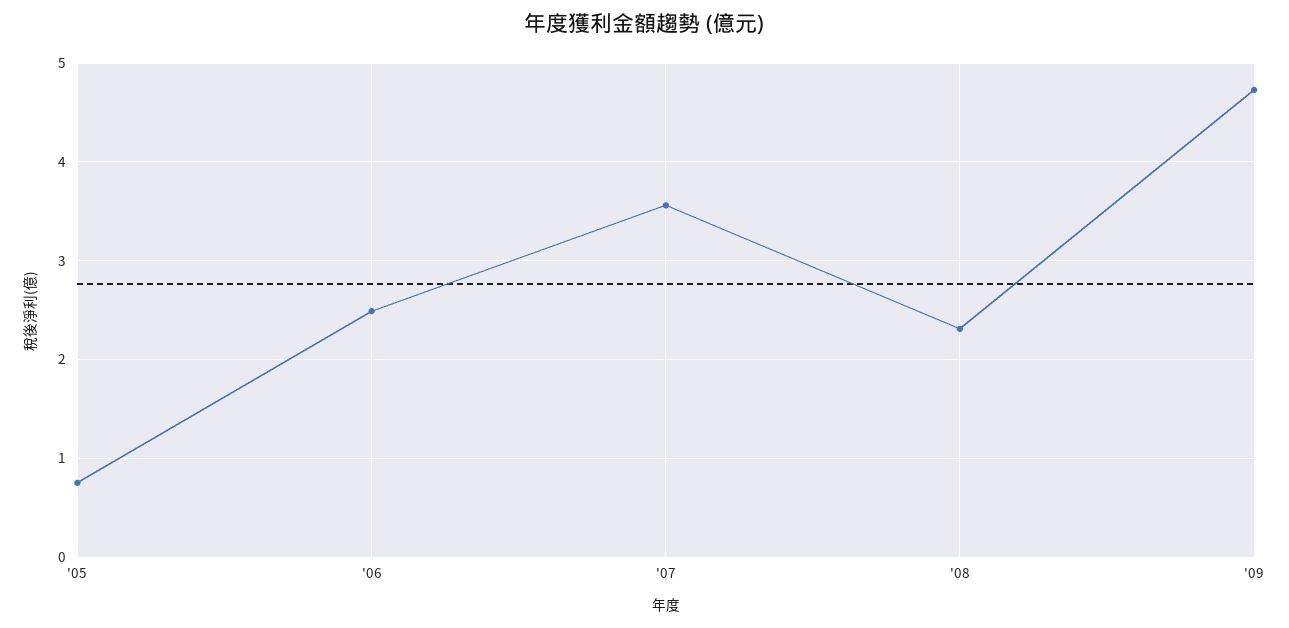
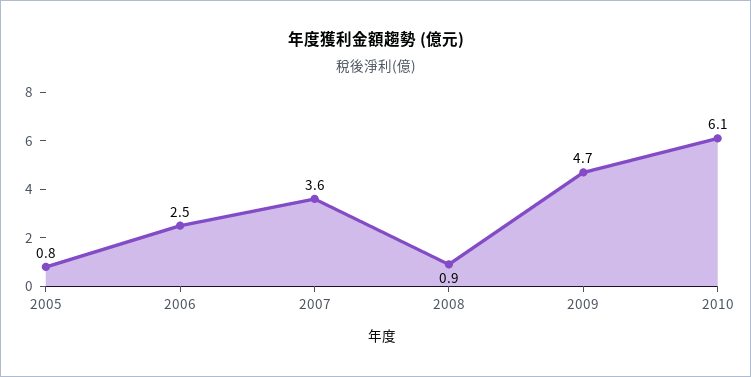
'08: 2.3 -> 0.9
2010: none -> 6.1

